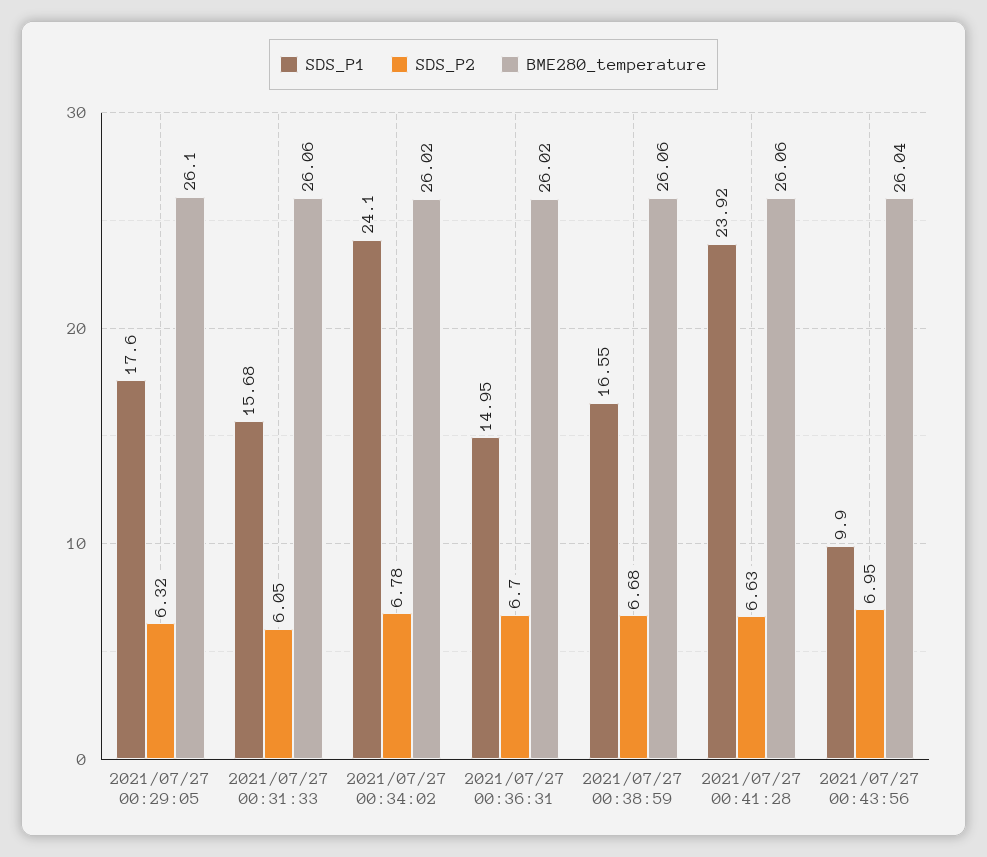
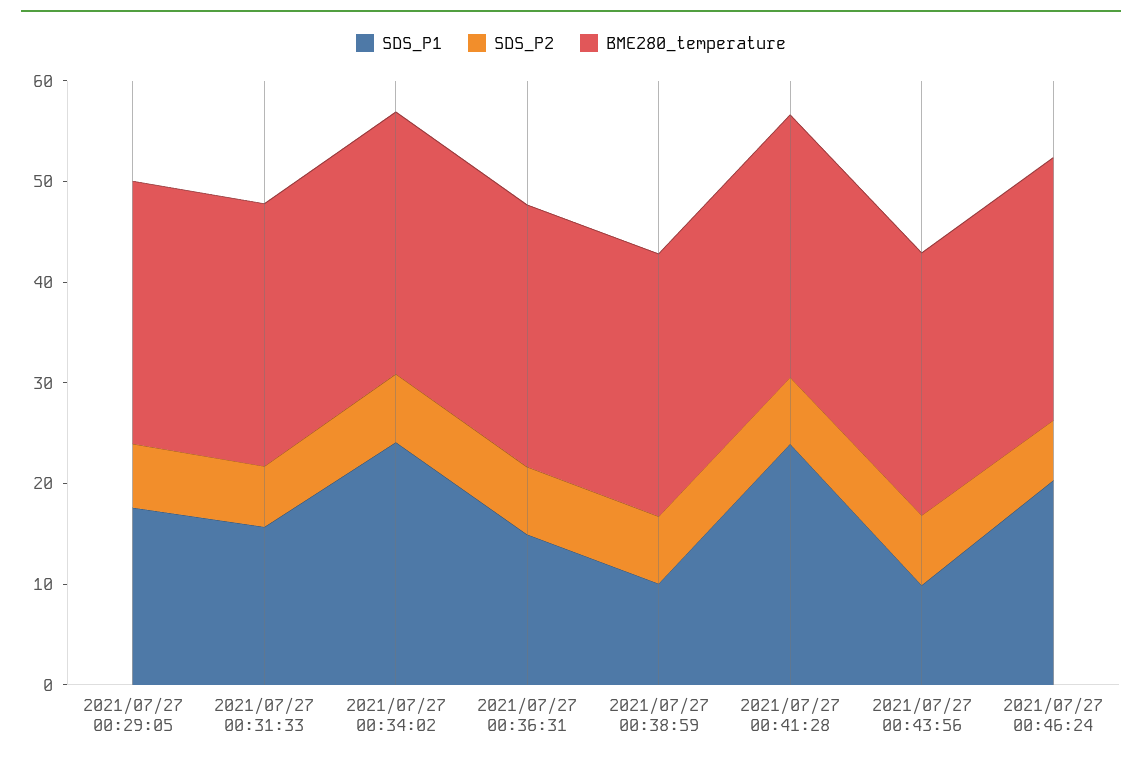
SDS_P1, 2021/07/27 00:38:59: 16.55 -> 10
SDS_P1, 2021/07/27 00:46:24: none -> 20
SDS_P2, 2021/07/27 00:46:24: none -> 6
BME280_temperature, 2021/07/27 00:46:24: none -> 26

